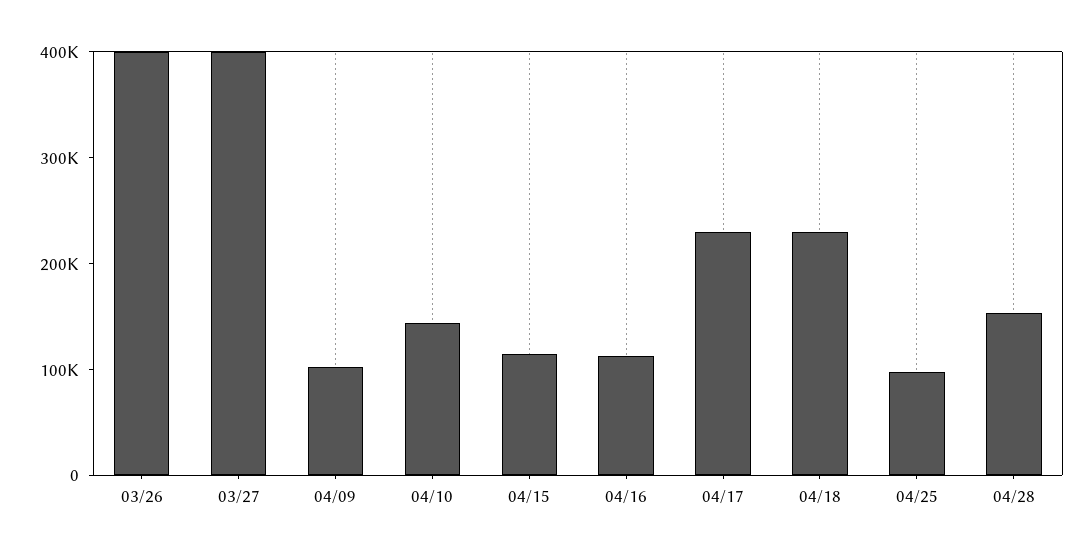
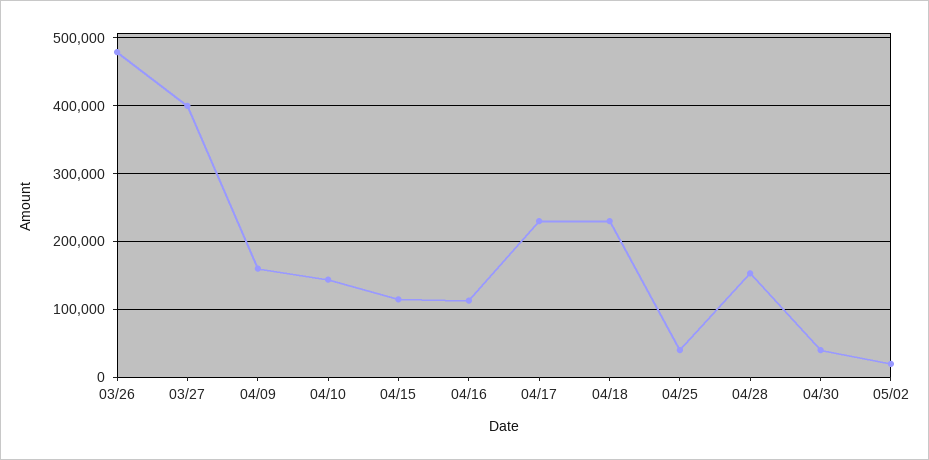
03/26: 400000 -> 480000
04/09: 100000 -> 160000
04/25: 100000 -> 40000
04/30: none -> 40000
05/02: none -> 20000

